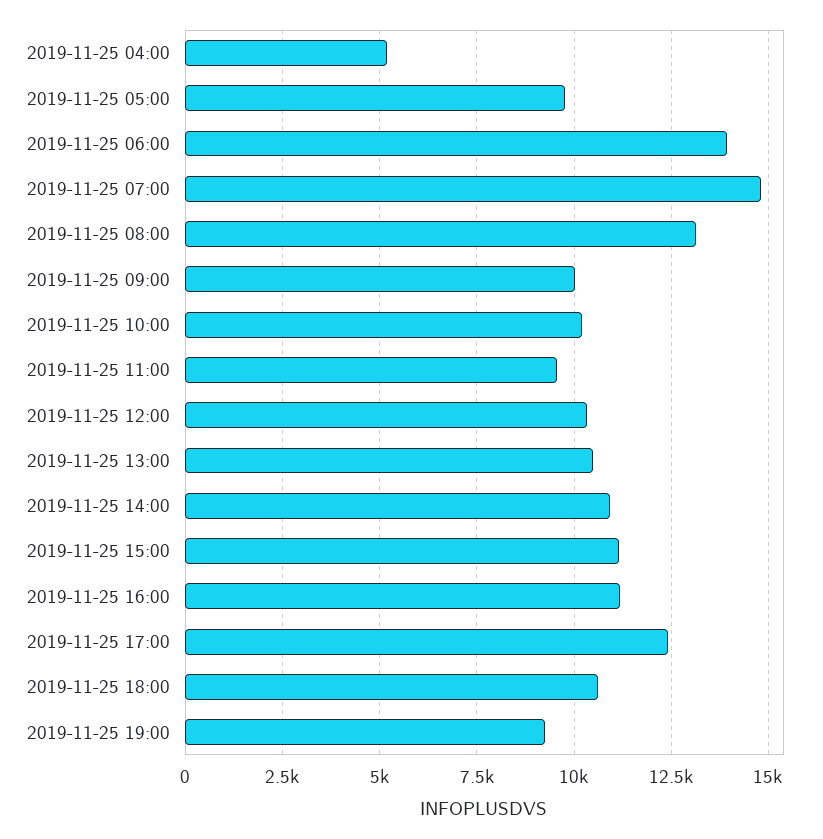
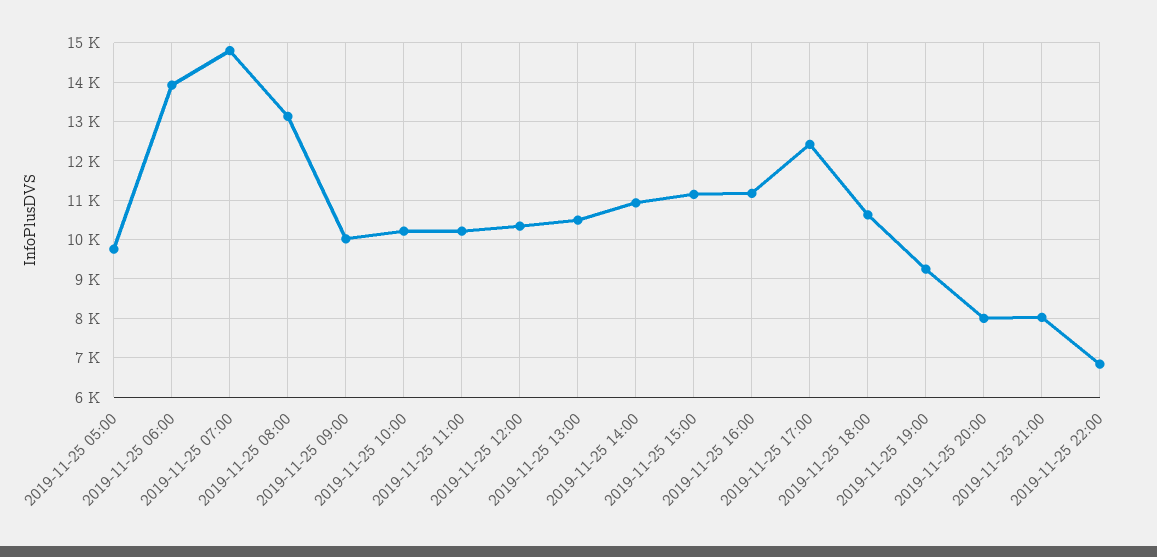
2019-11-25 04:00: 5250 -> none
2019-11-25 11:00: 9500 -> 10200
2019-11-25 20:00: none -> 8000
2019-11-25 21:00: none -> 8000
2019-11-25 22:00: none -> 6800

